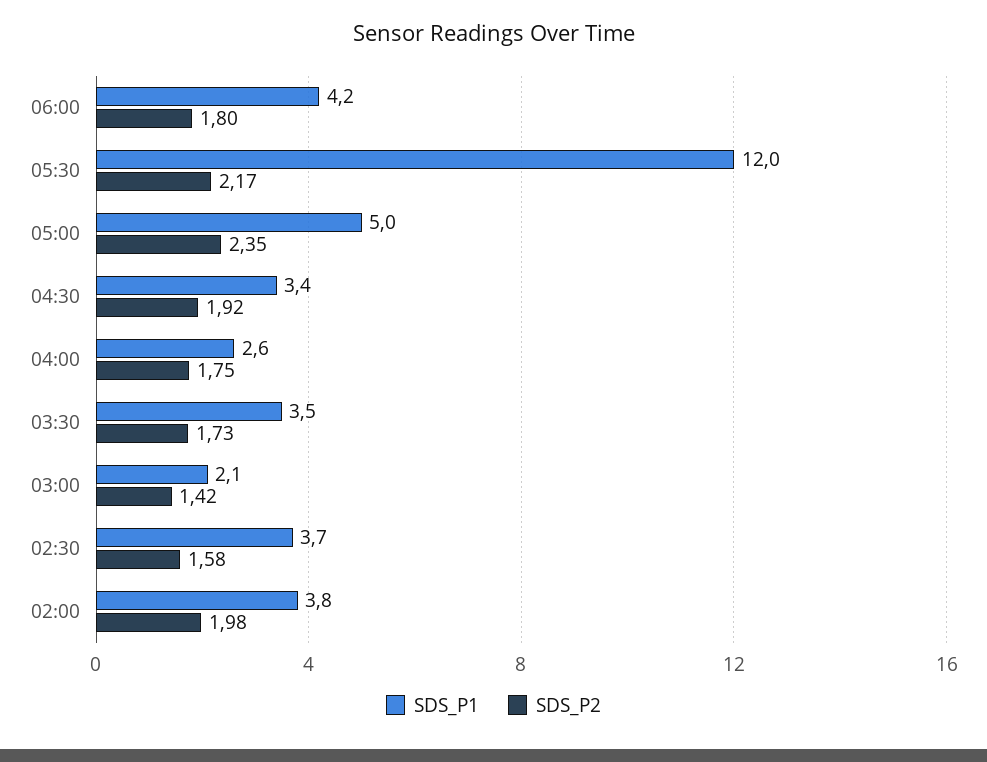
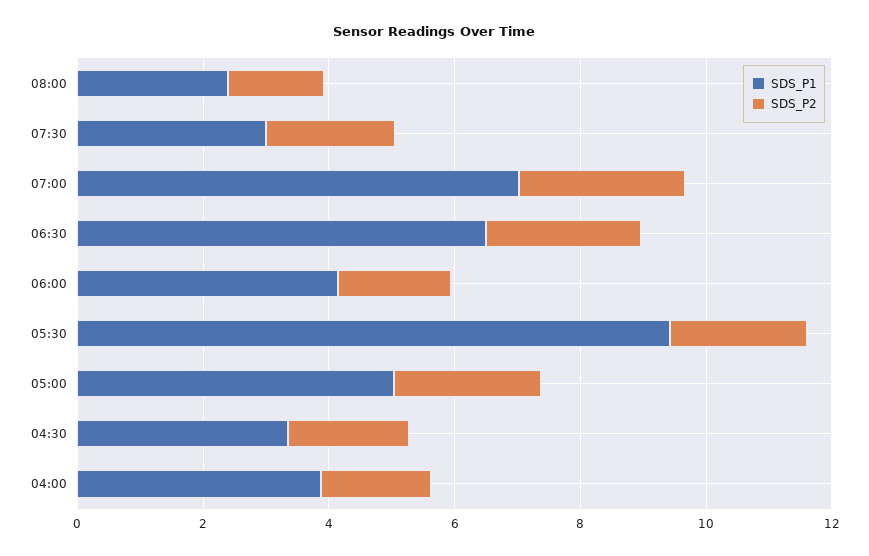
SDS_P1, 05:30: 12 -> 9.5
SDS_P1, 04:00: 2.6 -> 4
SDS_P1, 03:30: 3.5 -> none
SDS_P2, 03:30: 1.73 -> none
SDS_P1, 03:00: 2.1 -> none
SDS_P2, 03:00: 1.42 -> none
SDS_P1, 02:30: 3.7 -> none
SDS_P2, 02:30: 1.58 -> none
SDS_P1, 02:00: 3.8 -> none
SDS_P2, 02:00: 1.98 -> none
SDS_P1, 08:00: none -> 2.5
SDS_P2, 08:00: none -> 1.5
SDS_P1, 07:30: none -> 3
SDS_P2, 07:30: none -> 2
SDS_P1, 07:00: none -> 7
SDS_P2, 07:00: none -> 2.5
SDS_P1, 06:30: none -> 6.5
SDS_P2, 06:30: none -> 2.5

